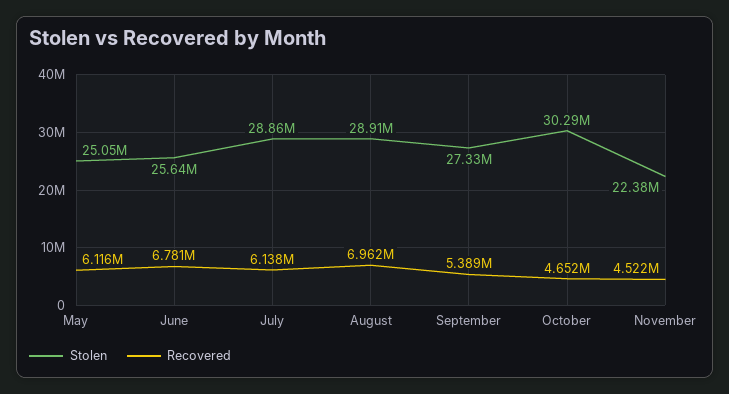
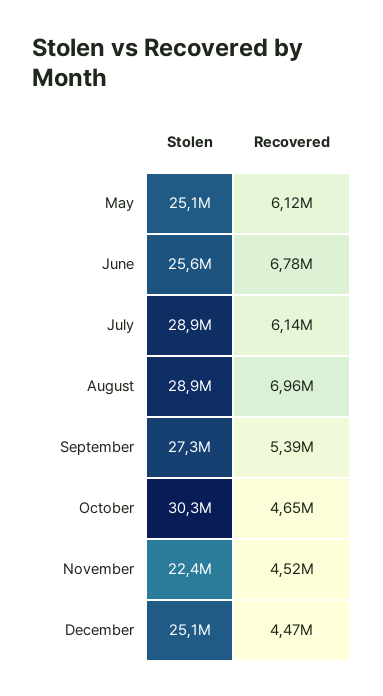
Stolen, December: none -> 25100000
Recovered, December: none -> 4470000

